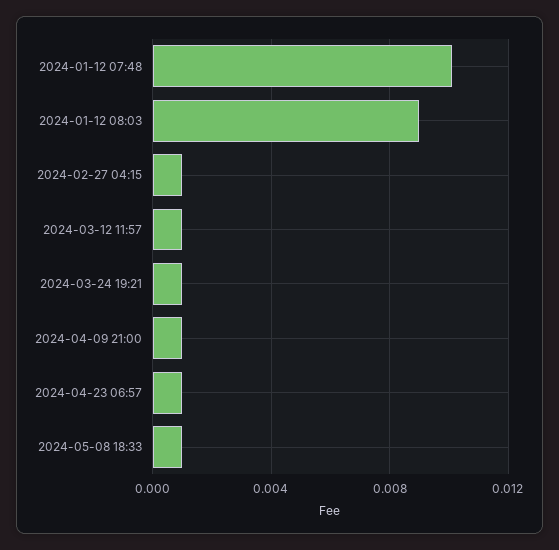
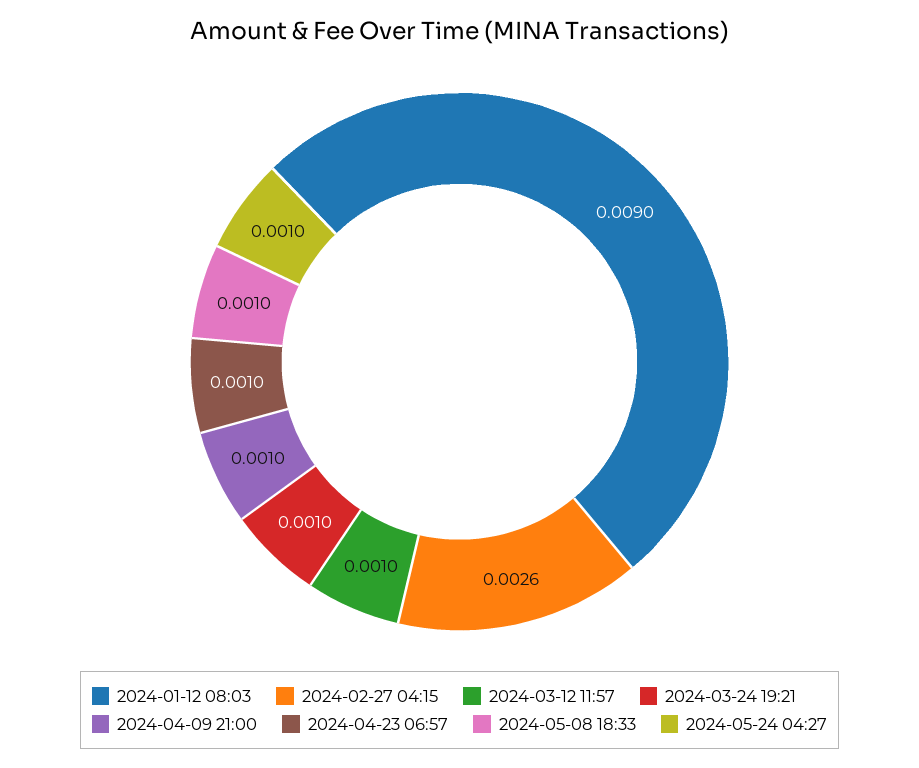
2024-01-12 07:48: 0.01 -> none
2024-02-27 04:15: 0.001 -> 0.0026
2024-05-24 04:27: none -> 0.001

